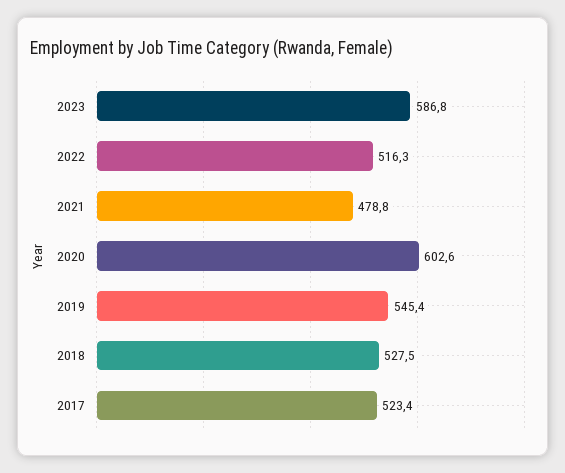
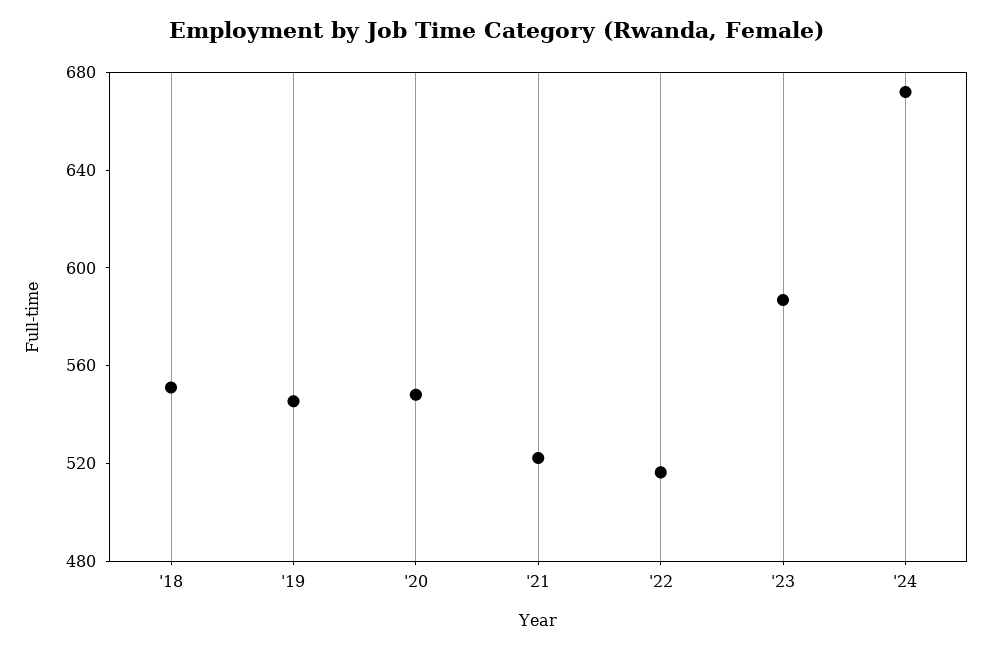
2021: 478.8 -> 520
2020: 602.6 -> 550
2018: 527.5 -> 550
2017: 523.4 -> none
'24: none -> 670

